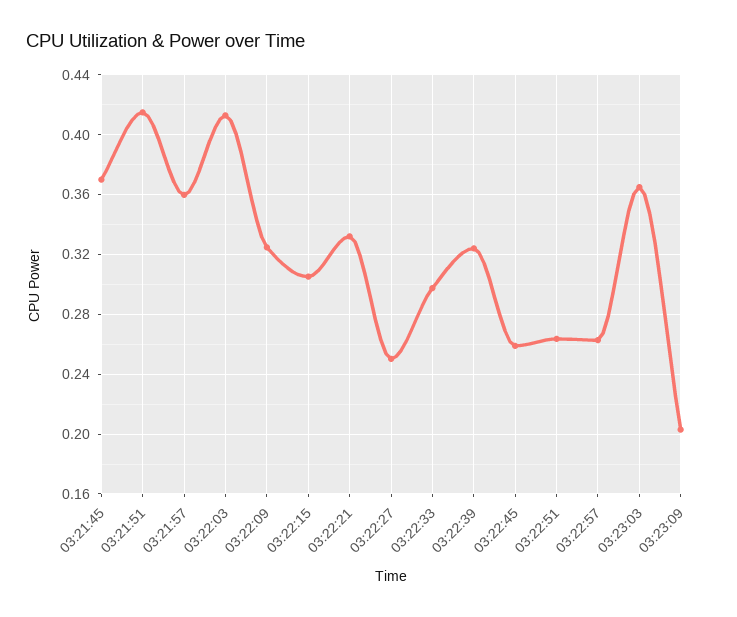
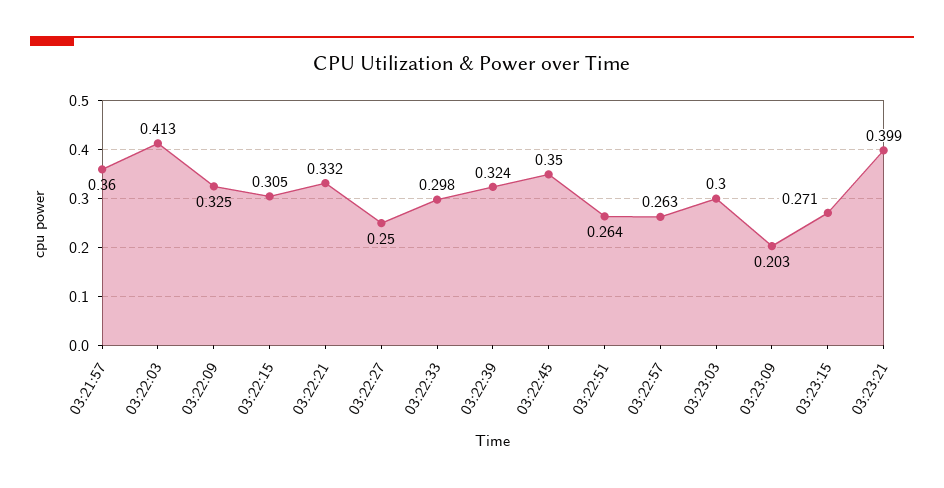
03:21:45: 0.37 -> none
03:21:51: 0.415 -> none
03:22:45: 0.26 -> 0.35
03:23:03: 0.365 -> 0.3
03:23:15: none -> 0.271
03:23:21: none -> 0.399

